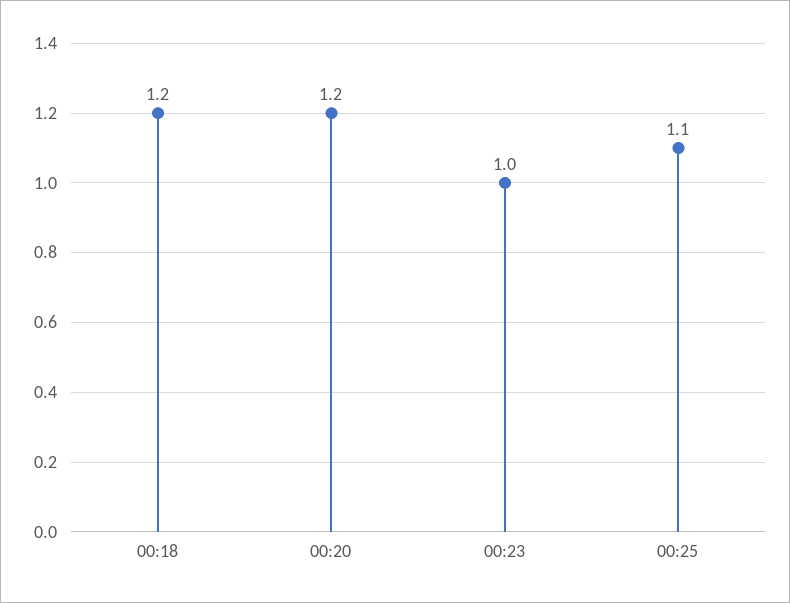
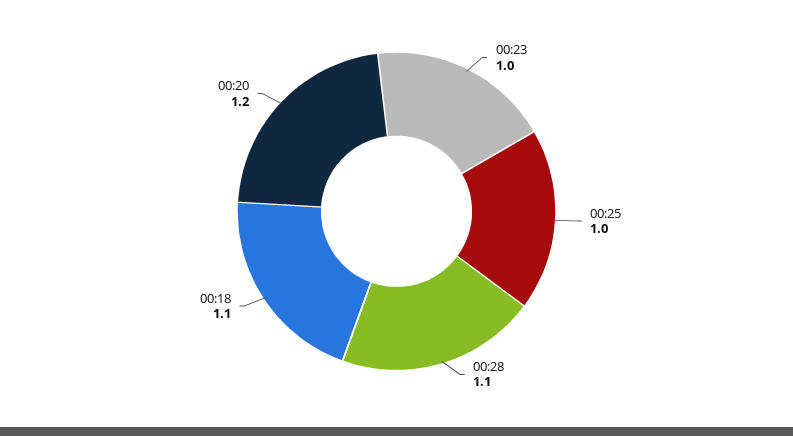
00:18: 1.2 -> 1.1
00:25: 1.1 -> 1
00:28: none -> 1.1

